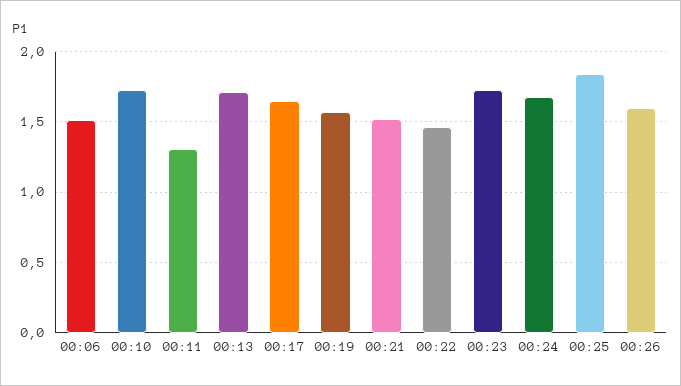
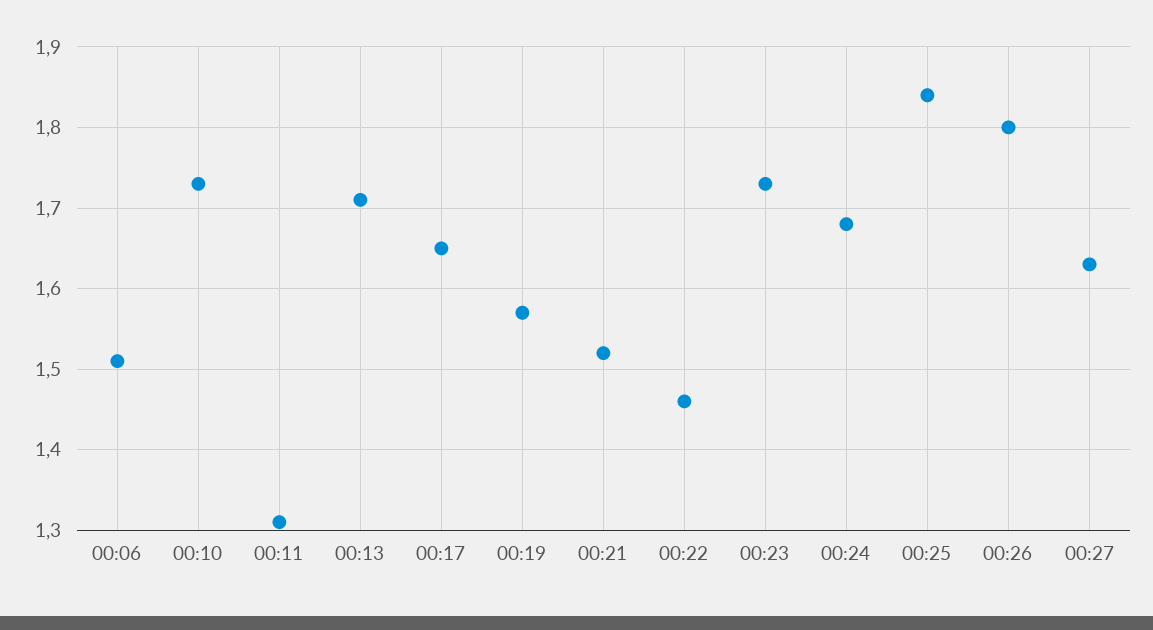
00:26: 1.6 -> 1.8
00:27: none -> 1.63

